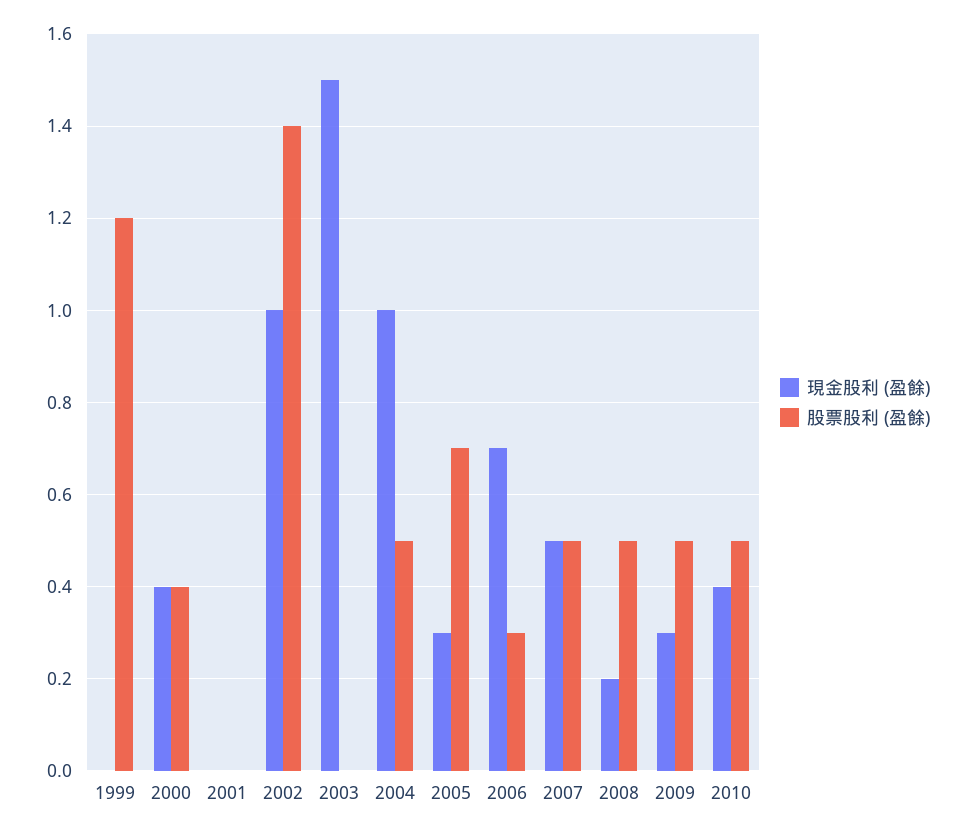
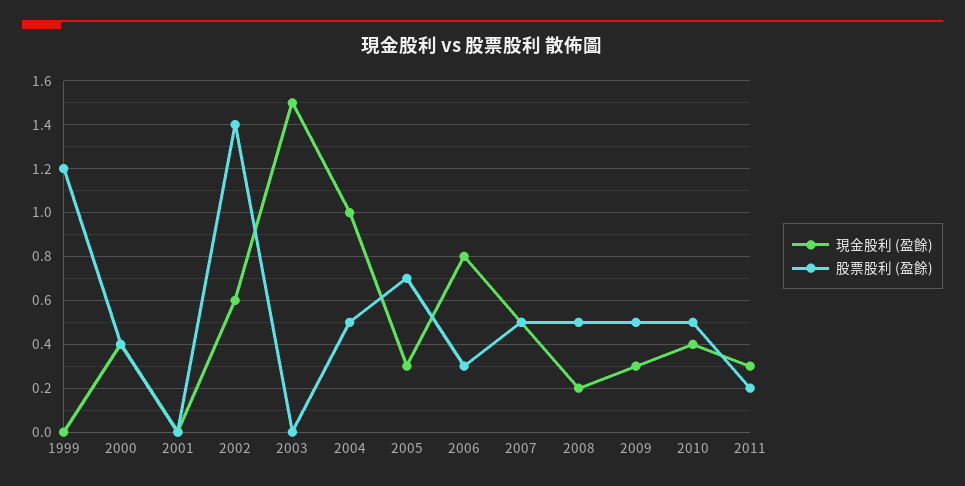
現金股利 (盈餘), 2002: 1 -> 0.6
現金股利 (盈餘), 2006: 0.7 -> 0.8
現金股利 (盈餘), 2011: none -> 0.3
股票股利 (盈餘), 2011: none -> 0.2

